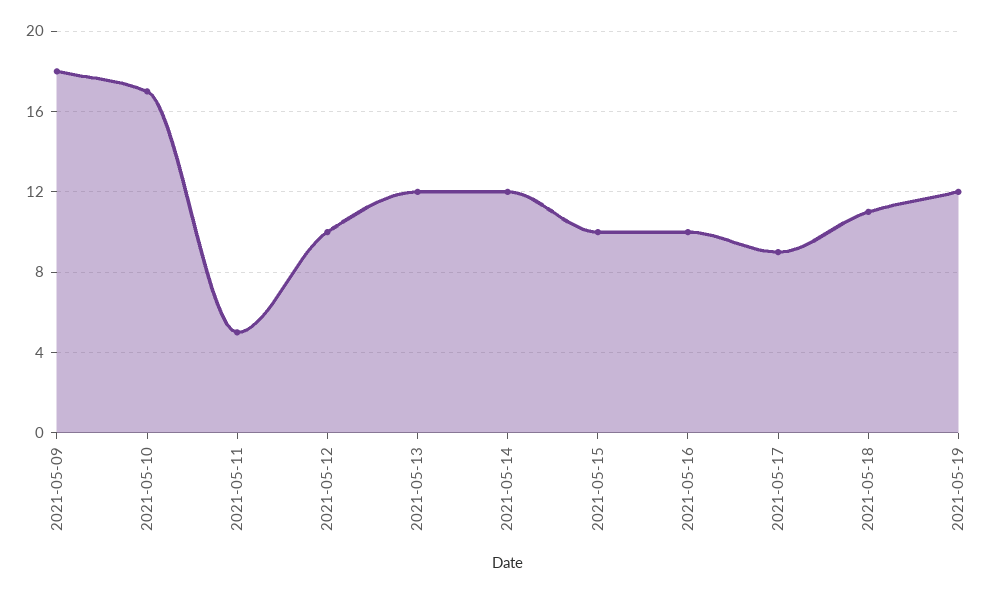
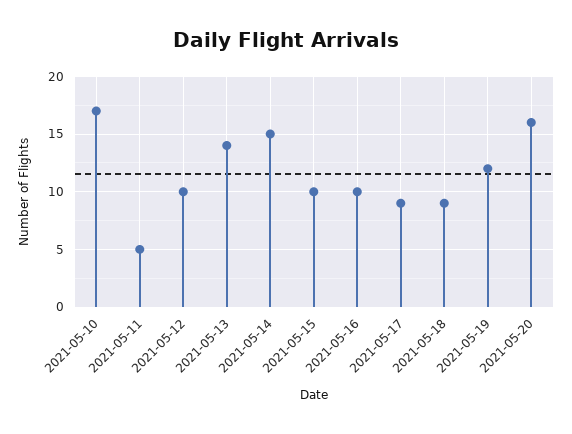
2021-05-09: 18 -> none
2021-05-13: 12 -> 14
2021-05-14: 12 -> 15
2021-05-18: 11 -> 9
2021-05-20: none -> 16

